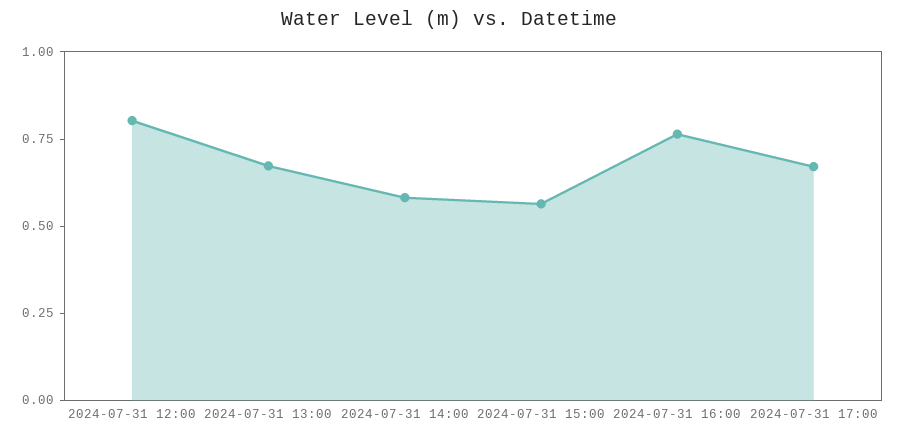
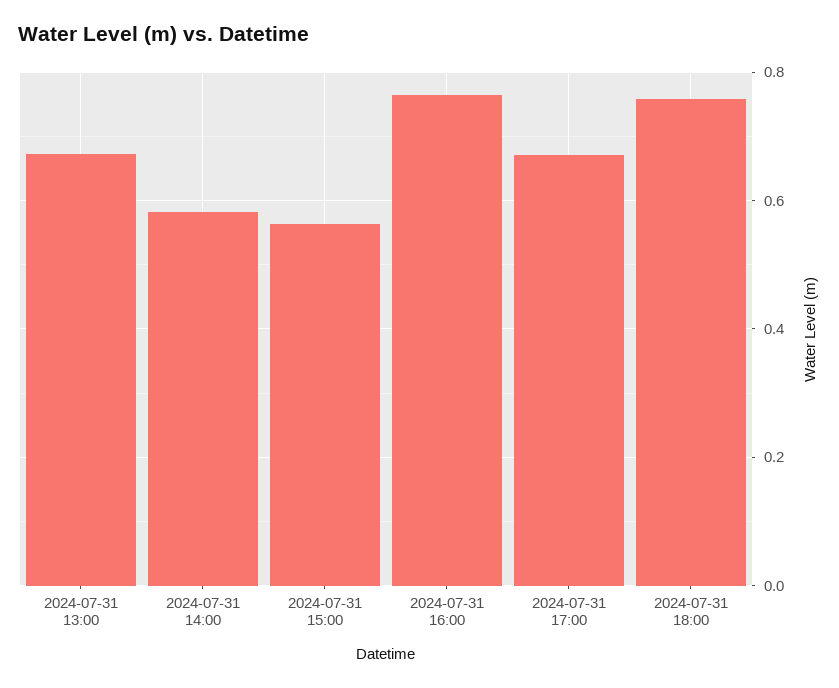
2024-07-31 12:00: 0.8 -> none
2024-07-31 18:00: none -> 0.76

